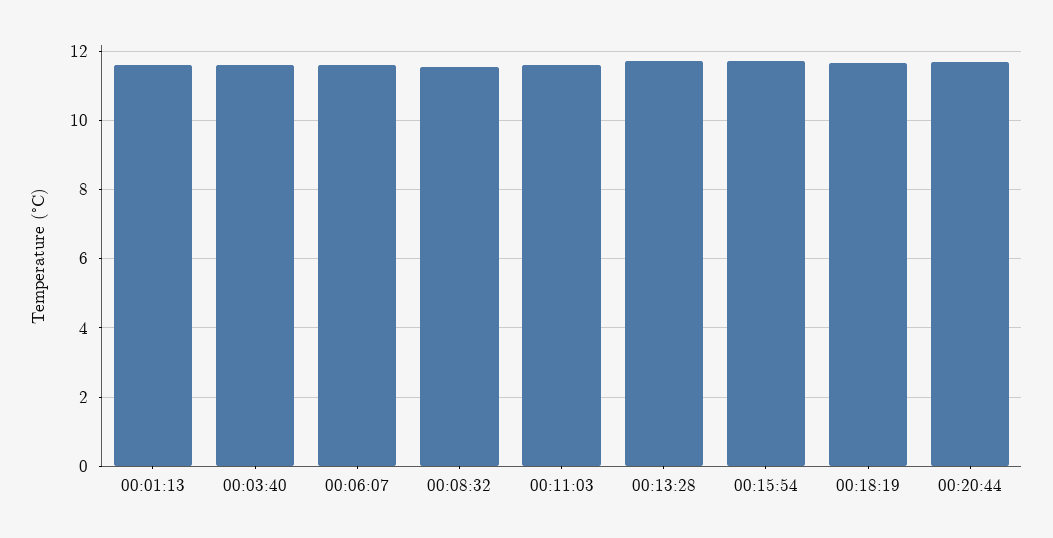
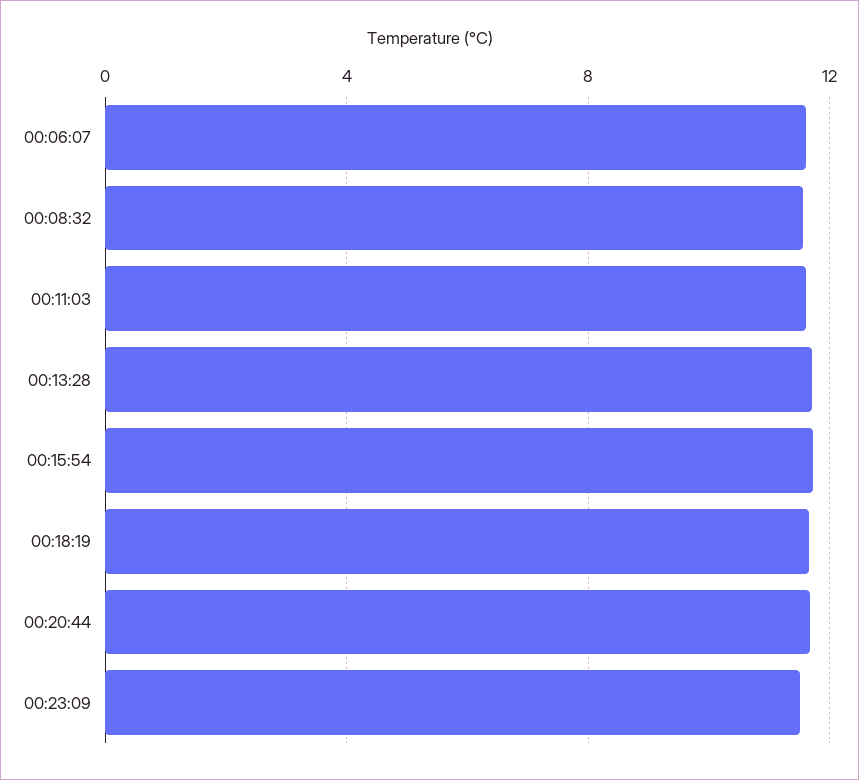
00:01:13: 11.6 -> none
00:03:40: 11.6 -> none
00:23:09: none -> 11.5

